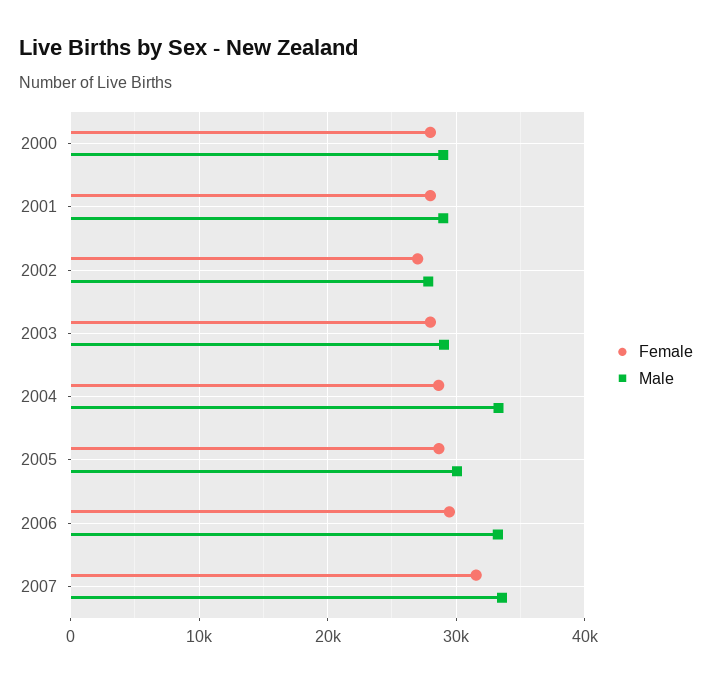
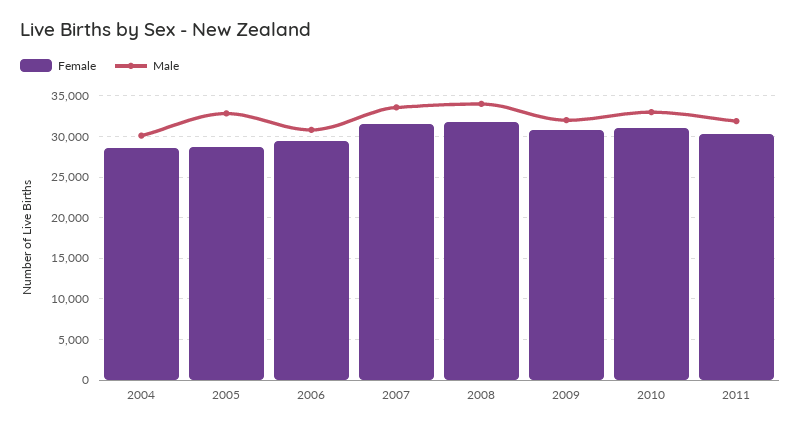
Female, 2000: 28000 -> none
Male, 2000: 29000 -> none
Female, 2001: 28000 -> none
Male, 2001: 29000 -> none
Female, 2002: 27000 -> none
Male, 2002: 28000 -> none
Female, 2003: 28000 -> none
Male, 2003: 29000 -> none
Male, 2004: 33000 -> 30000
Male, 2005: 30000 -> 33000
Male, 2006: 33000 -> 31000
Female, 2008: none -> 32000
Male, 2008: none -> 34000
Female, 2009: none -> 31000
Male, 2009: none -> 32000
Female, 2010: none -> 31000
Male, 2010: none -> 33000
Female, 2011: none -> 30000
Male, 2011: none -> 32000

